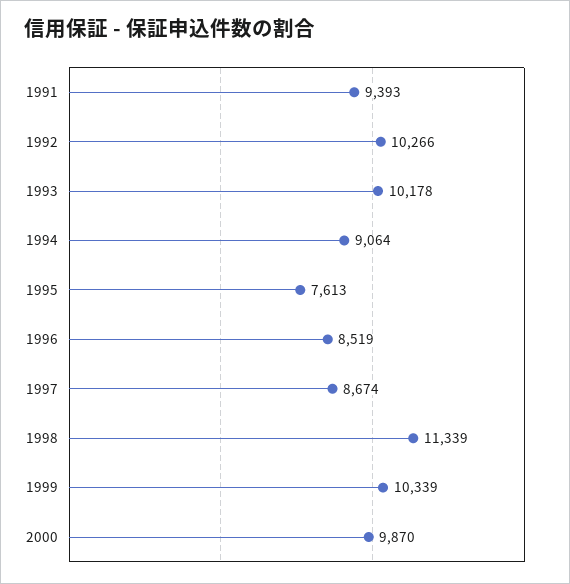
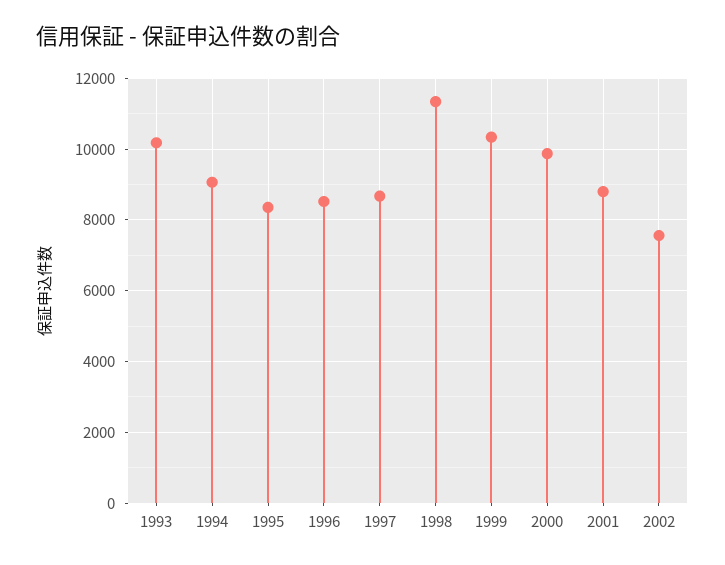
1991: 9393 -> none
1992: 10266 -> none
1995: 7613 -> 8400
2001: none -> 8800
2002: none -> 7600

